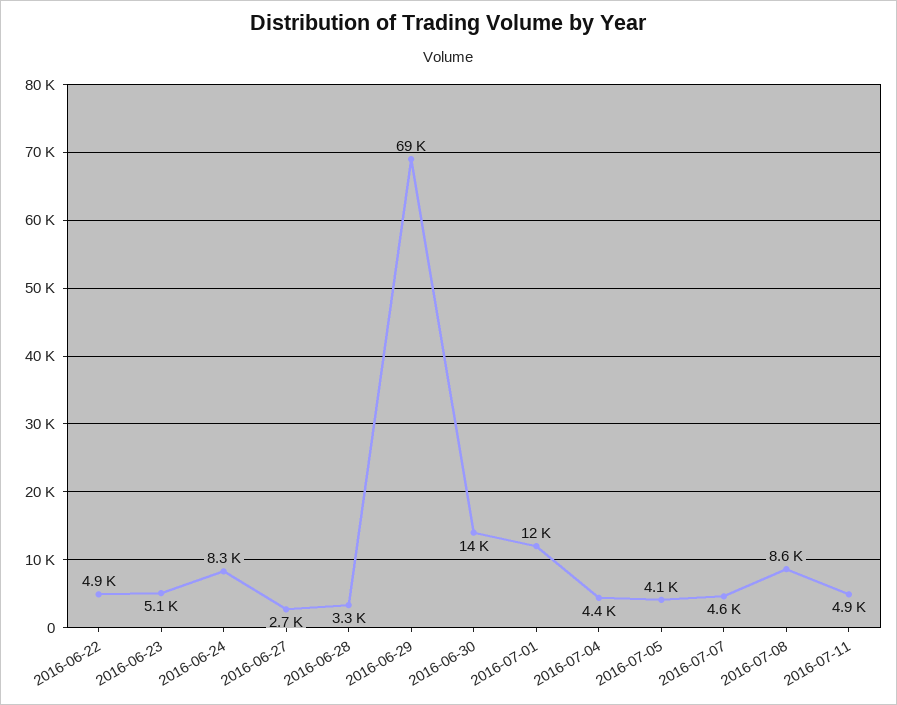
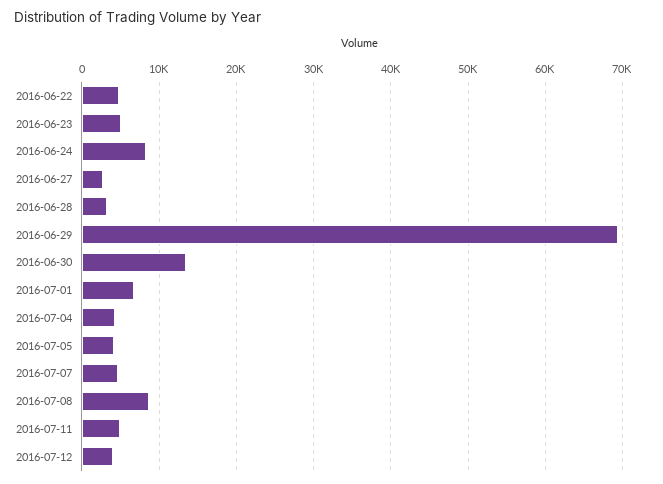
2016-07-01: 12000 -> 7000
2016-07-12: none -> 4000

